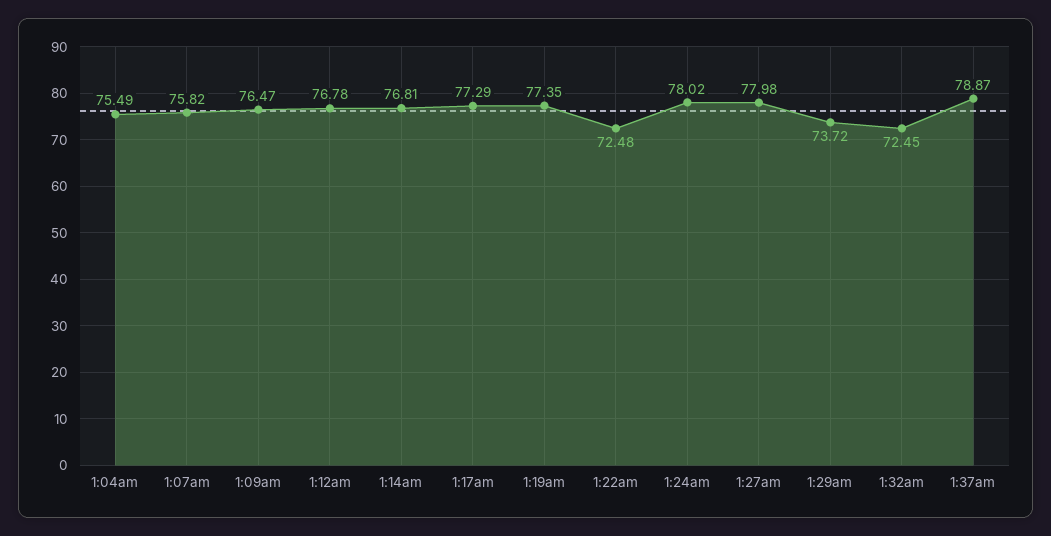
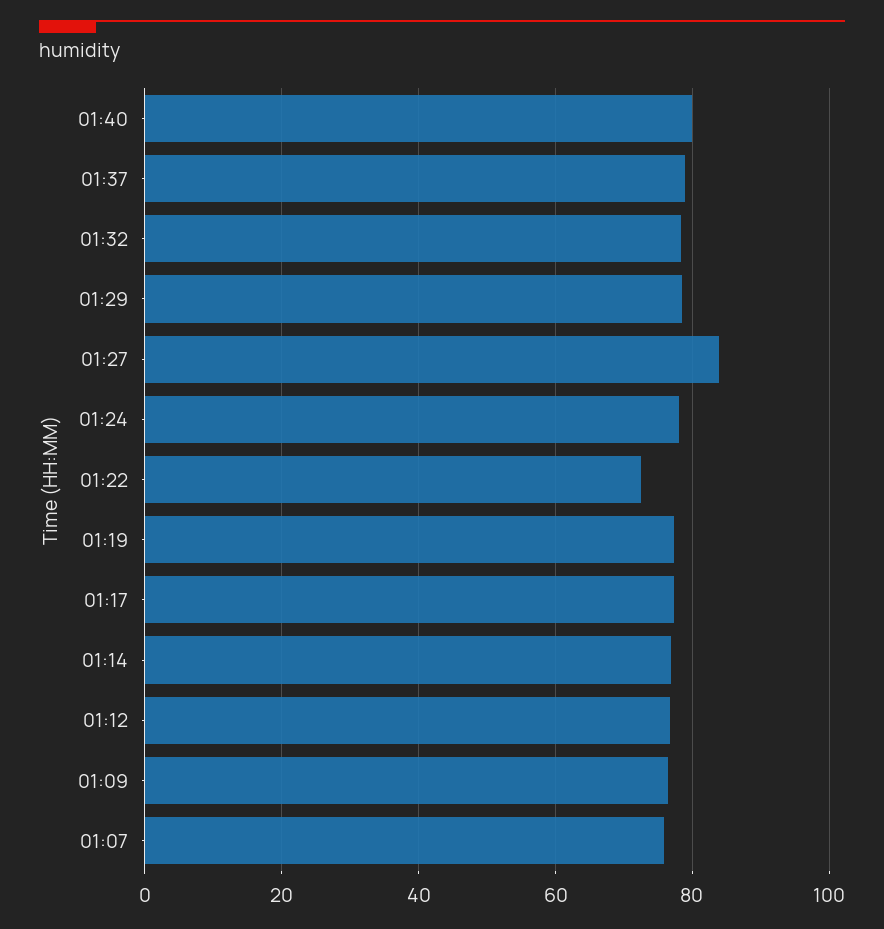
1:04am: 75.49 -> none
1:27am: 77.98 -> 84
1:29am: 73.72 -> 78
1:32am: 72.45 -> 78
01:40: none -> 80

